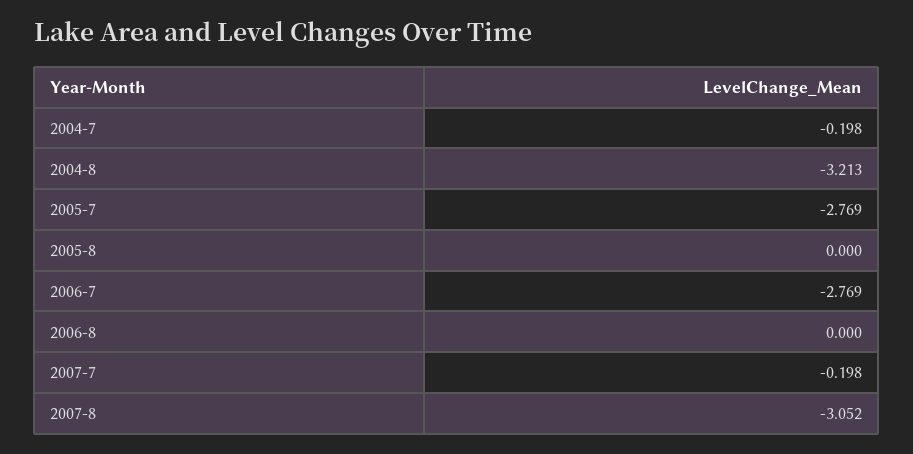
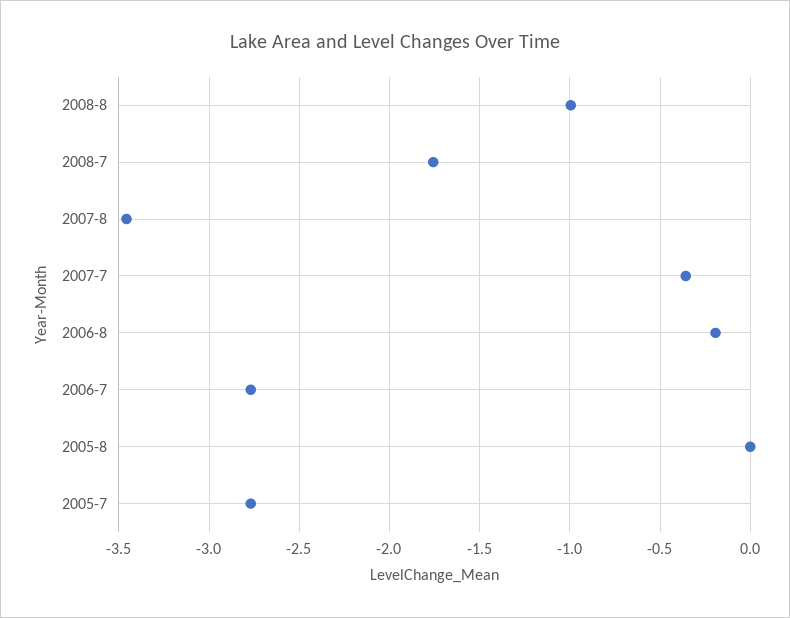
2004-7: -0.198 -> none
2004-8: -3.213 -> none
2006-8: 0 -> -0.2
2007-7: -0.198 -> -0.35
2007-8: -3.052 -> -3.45
2008-8: none -> -1
2008-7: none -> -1.75

